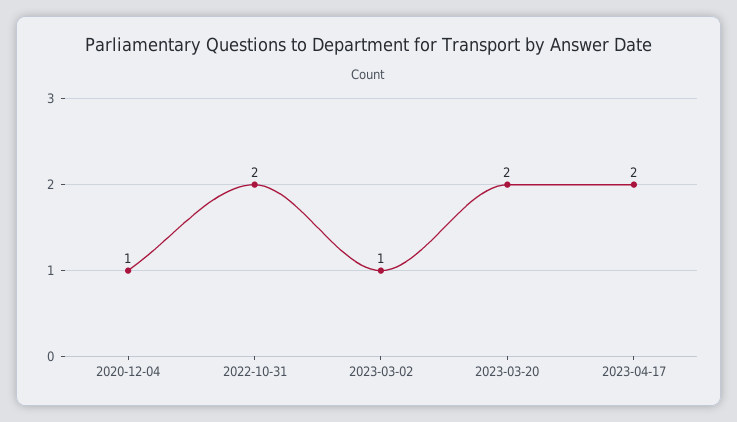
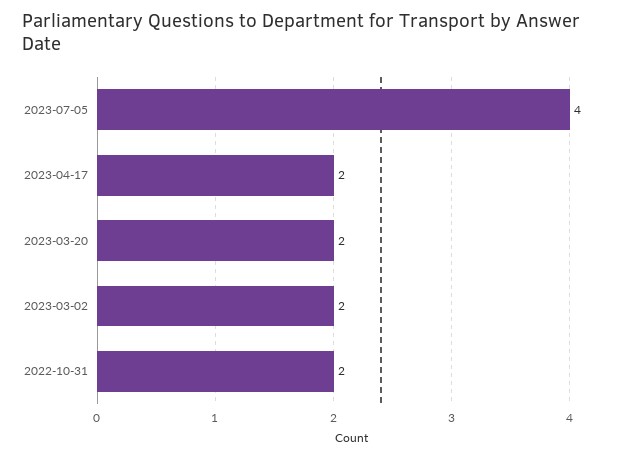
2020-12-04: 1 -> none
2023-03-02: 1 -> 2
2023-07-05: none -> 4

